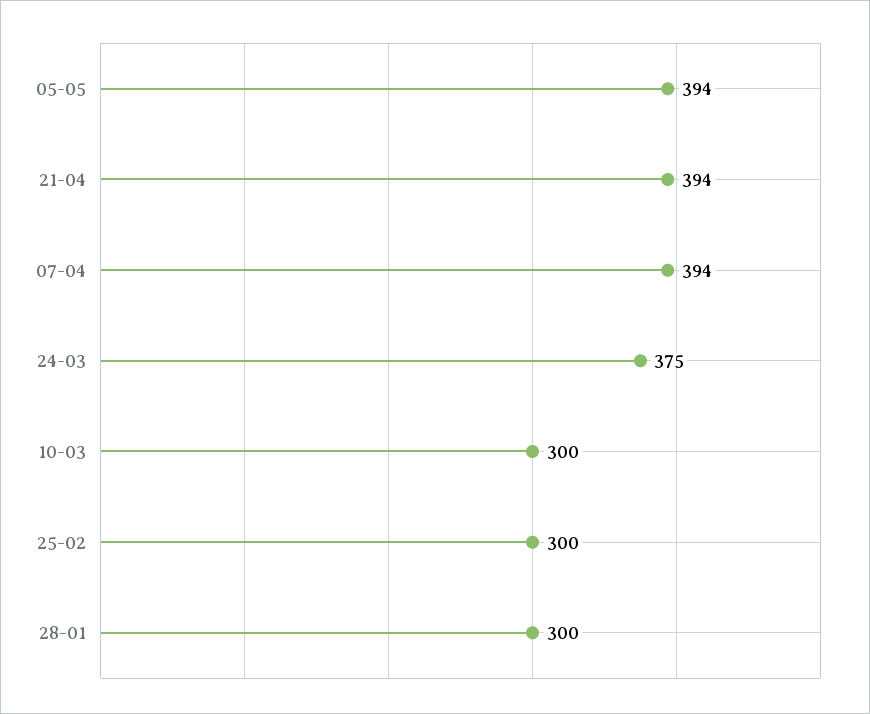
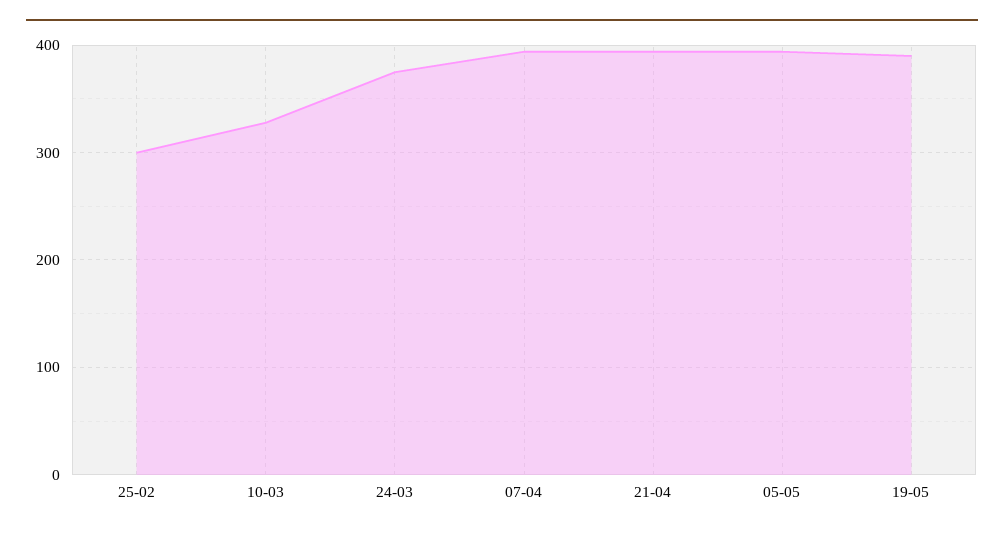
10-03: 300 -> 330
28-01: 300 -> none
19-05: none -> 390

